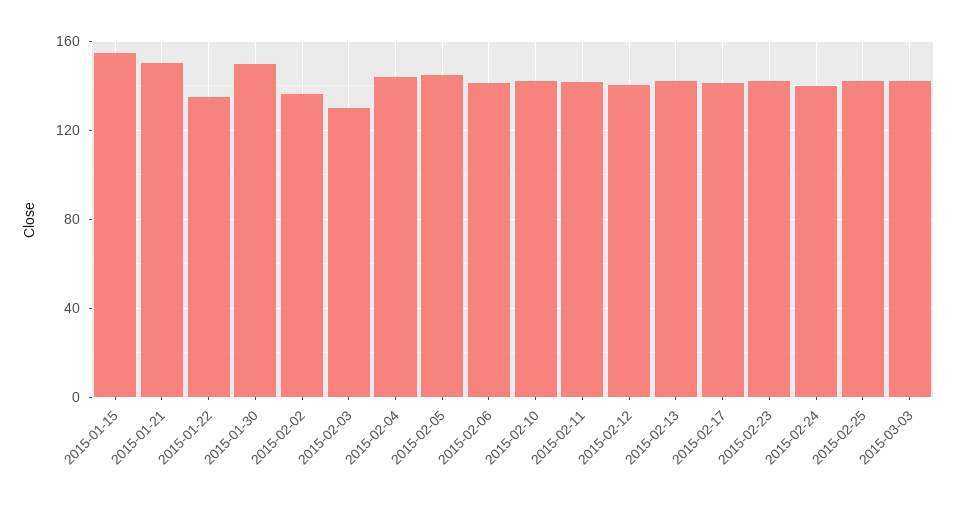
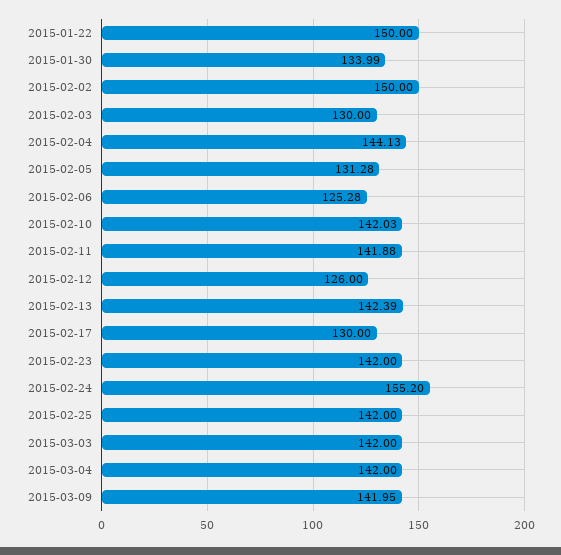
2015-01-15: 155 -> none
2015-01-21: 150 -> none
2015-01-22: 135 -> 150
2015-01-30: 150 -> 133.99
2015-02-02: 135 -> 150
2015-02-05: 145 -> 131.28
2015-02-06: 140 -> 125.28
2015-02-12: 140 -> 126
2015-02-17: 140 -> 130
2015-02-24: 140 -> 155.2
2015-03-04: none -> 142
2015-03-09: none -> 141.95

